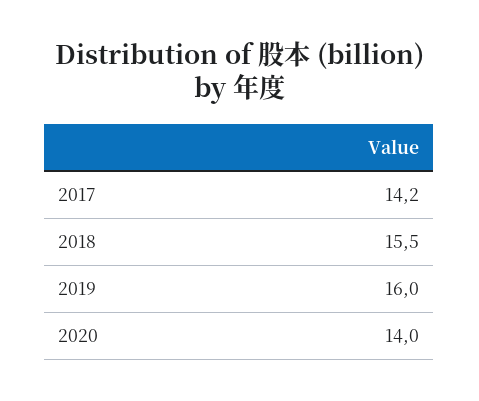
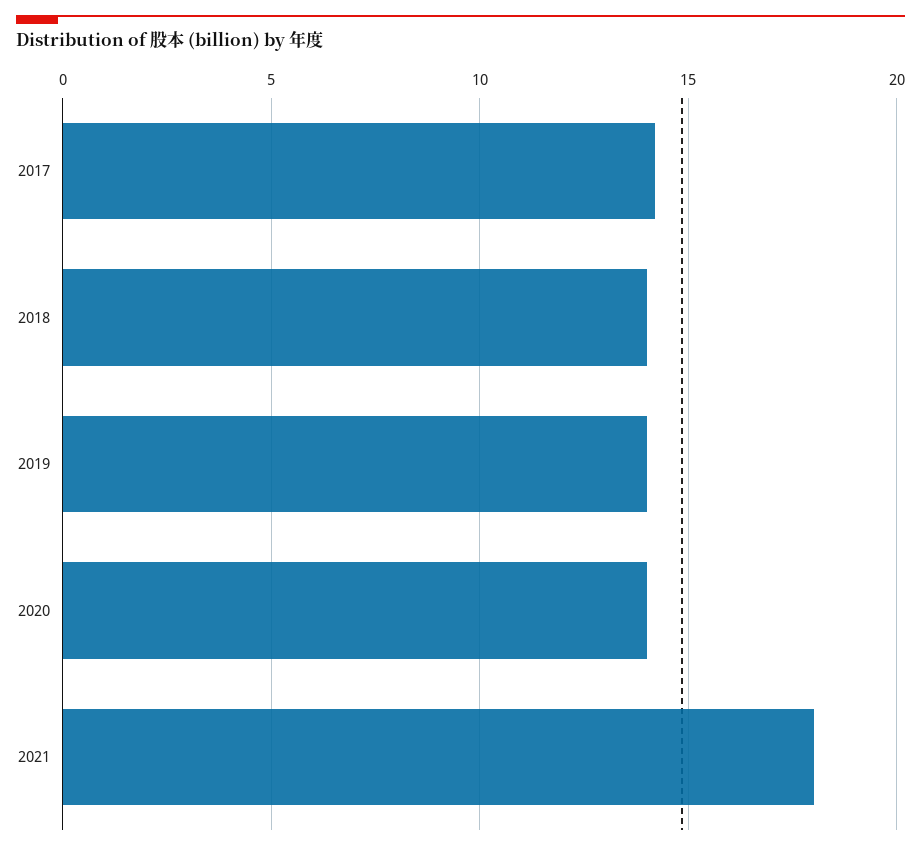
2018: 15.5 -> 14
2019: 16 -> 14
2021: none -> 18

